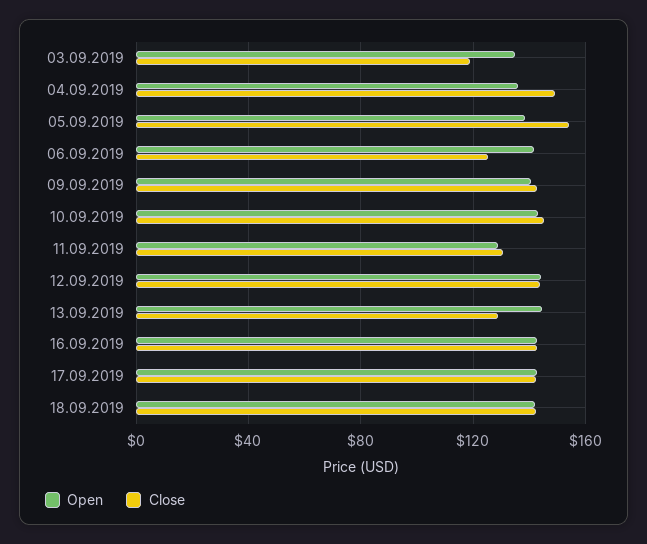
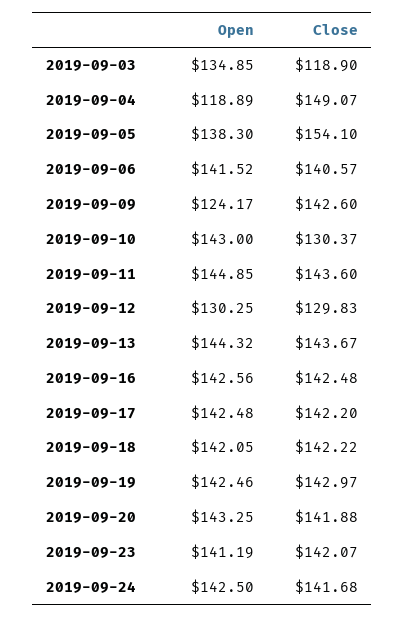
Open, 04.09.2019: 135 -> 118.89
Close, 06.09.2019: 125 -> 140.57
Open, 09.09.2019: 140 -> 124.17
Close, 10.09.2019: 145 -> 130.37
Open, 11.09.2019: 130 -> 144.85
Close, 11.09.2019: 130 -> 143.6
Open, 12.09.2019: 145 -> 130.25
Close, 12.09.2019: 145 -> 129.83
Close, 13.09.2019: 130 -> 143.67
Open, 2019-09-19: none -> 142.46
Close, 2019-09-19: none -> 142.97
Open, 2019-09-20: none -> 143.25
Close, 2019-09-20: none -> 141.88
Open, 2019-09-23: none -> 141.19
Close, 2019-09-23: none -> 142.07
Open, 2019-09-24: none -> 142.5
Close, 2019-09-24: none -> 141.68

